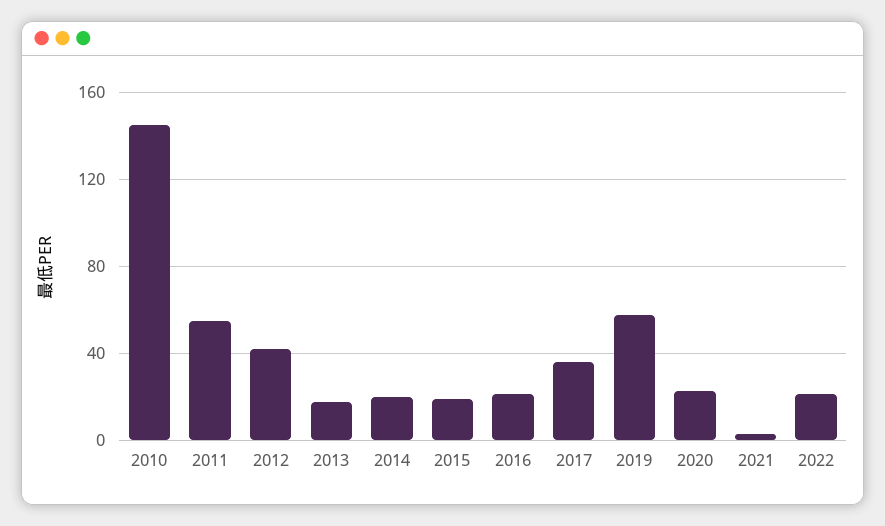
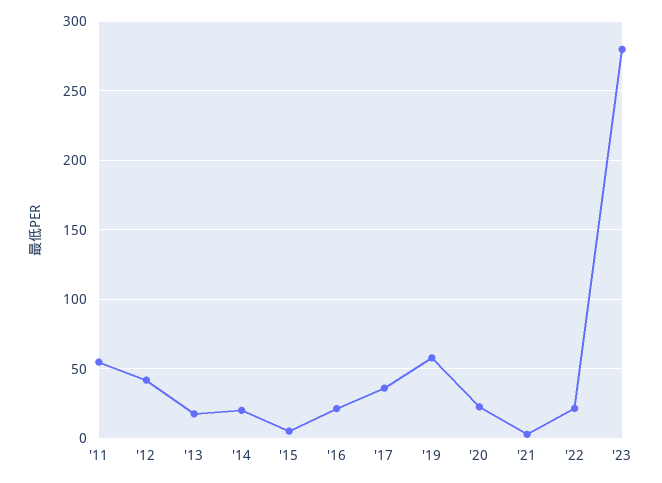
2010: 145 -> none
2015: 20 -> 5
'23: none -> 280

